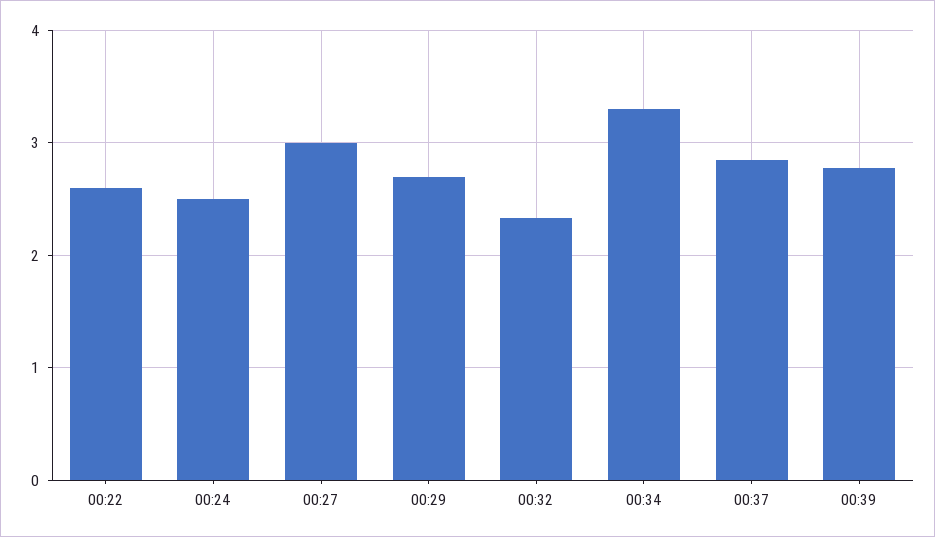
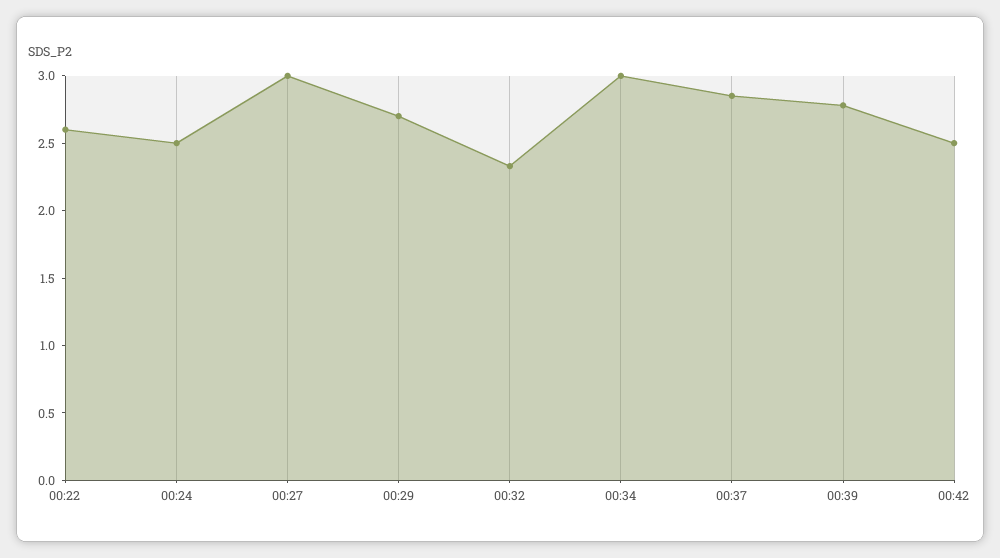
00:34: 3.3 -> 3
00:42: none -> 2.5

